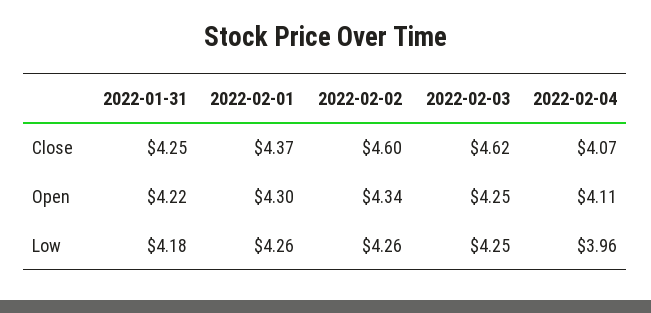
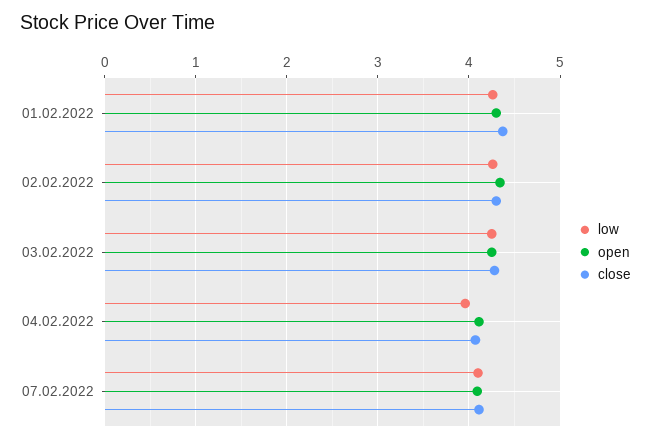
Close, 2022-01-31: 4.25 -> none
Close, 2022-02-02: 4.6 -> 4.3
Close, 2022-02-03: 4.62 -> 4.3
Open, 2022-01-31: 4.22 -> none
Low, 2022-01-31: 4.18 -> none
Low, 07.02.2022: none -> 4.1
Open, 07.02.2022: none -> 4.1
Close, 07.02.2022: none -> 4.1

